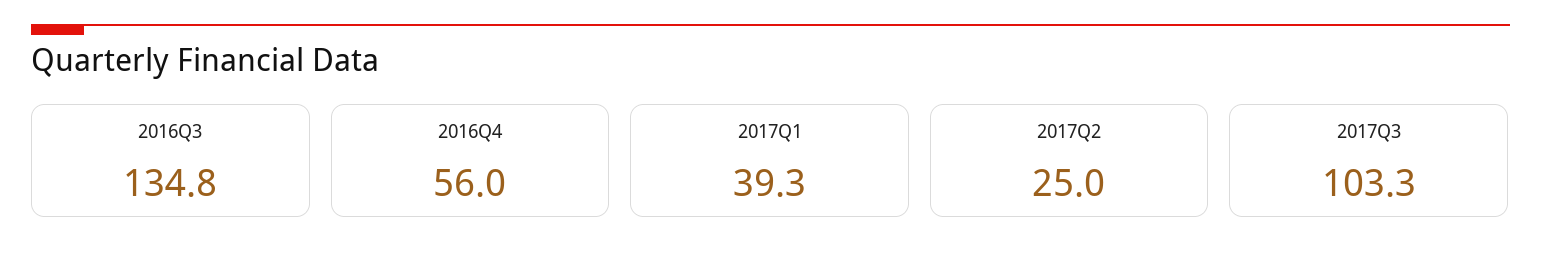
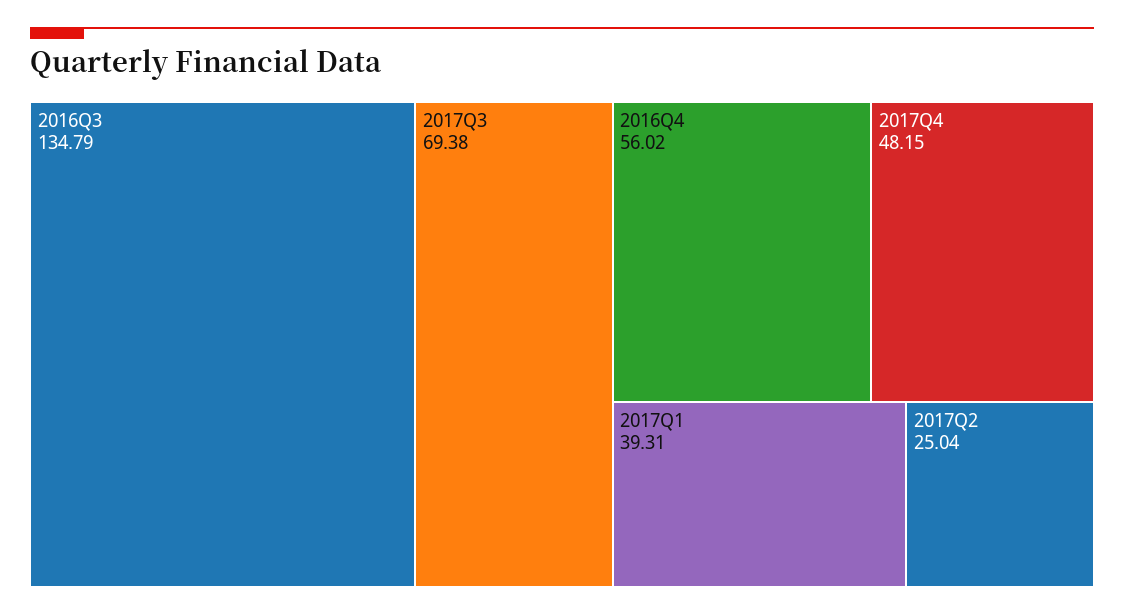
2017Q3: 103.3 -> 69.38
2017Q4: none -> 48.15

